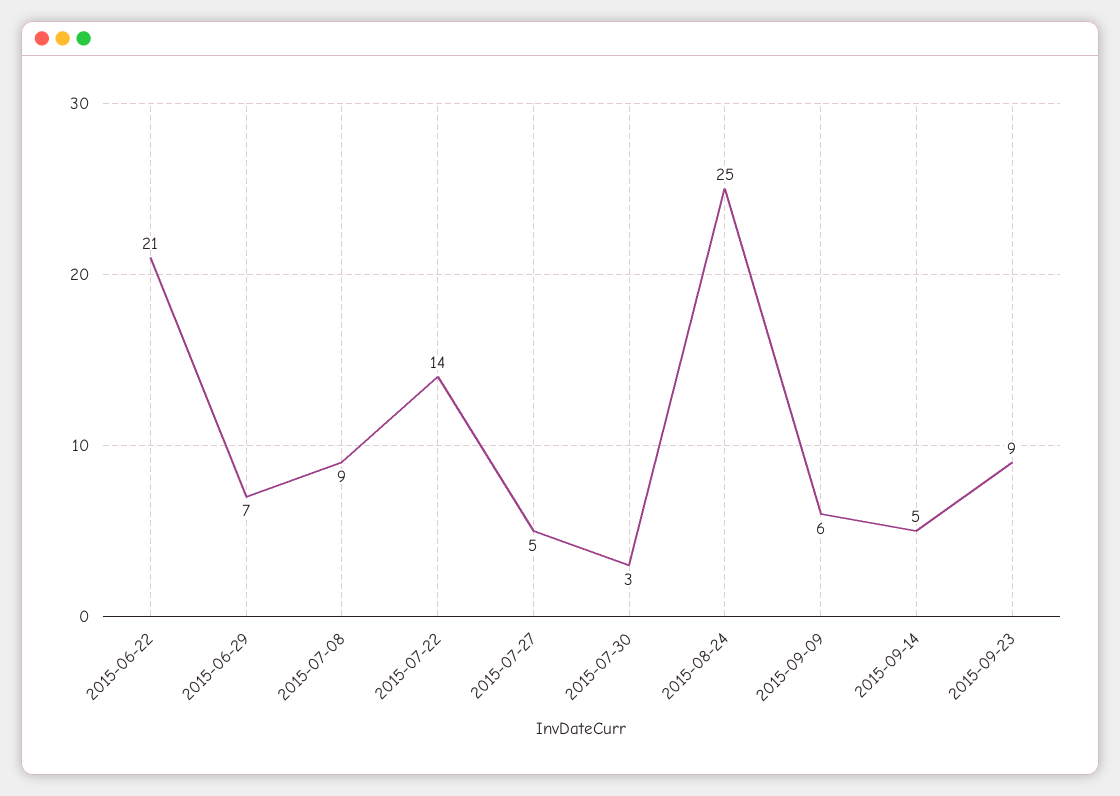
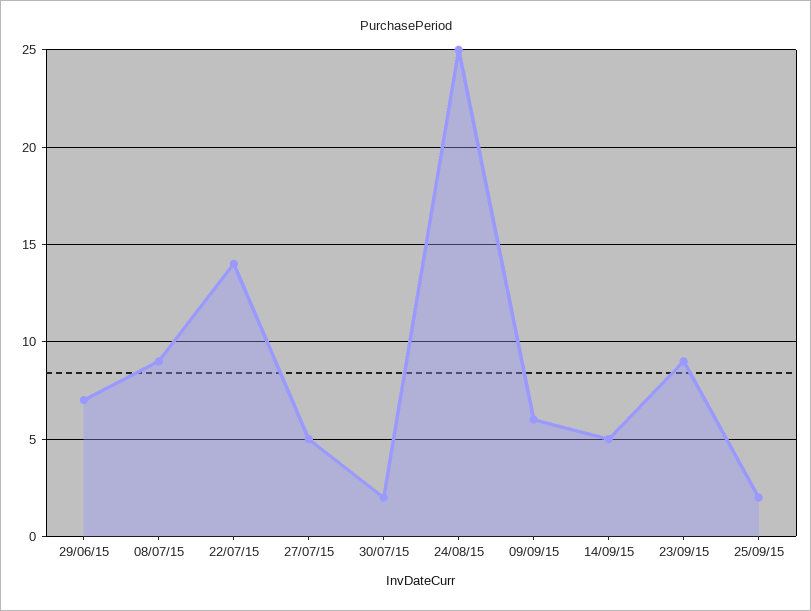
2015-06-22: 21 -> none
2015-07-30: 3 -> 2
25/09/15: none -> 2

